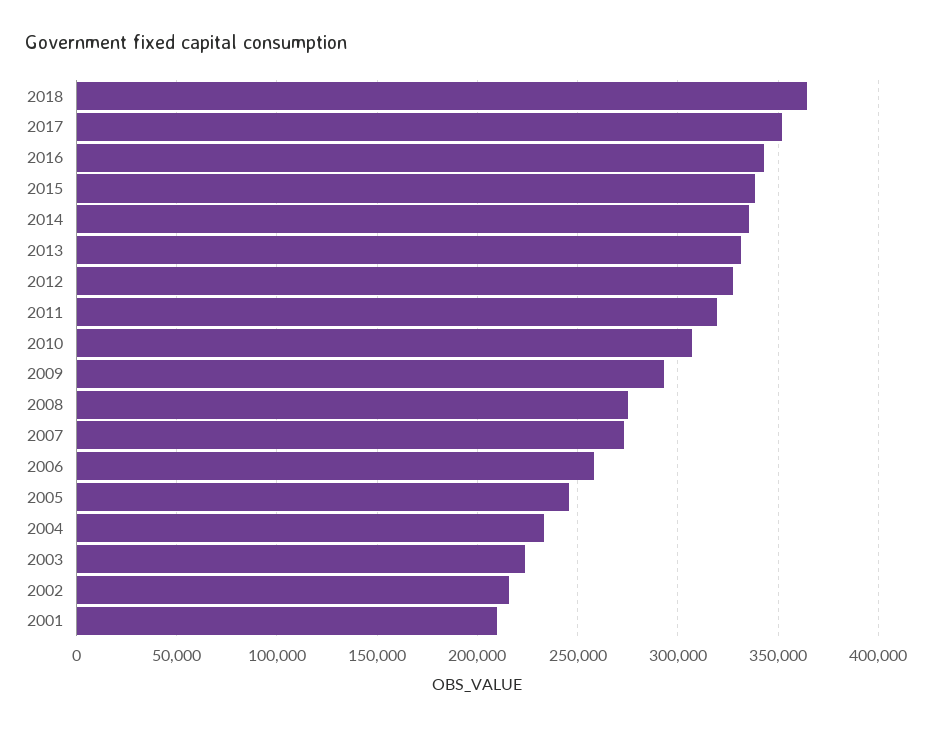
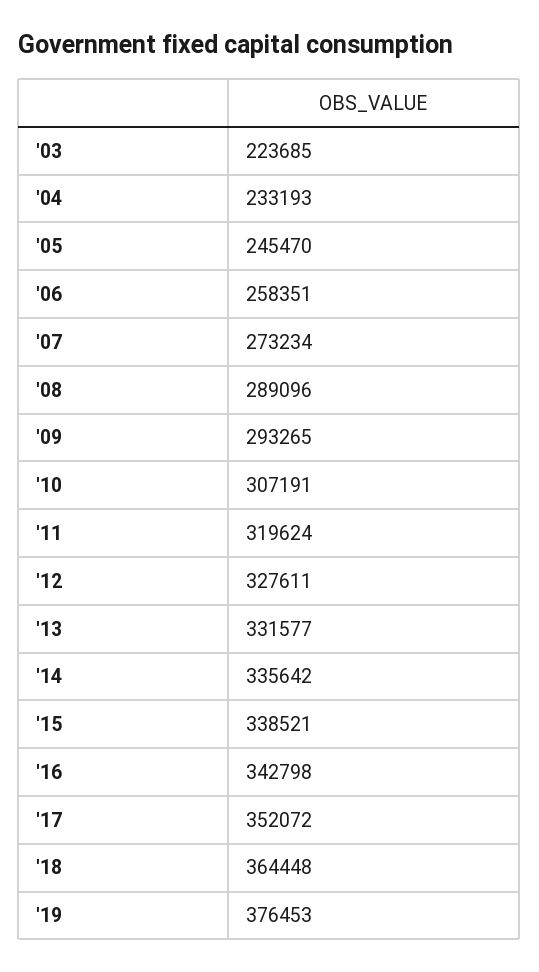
2008: 275000 -> 289096
2002: 215000 -> none
2001: 210000 -> none
'19: none -> 376453

